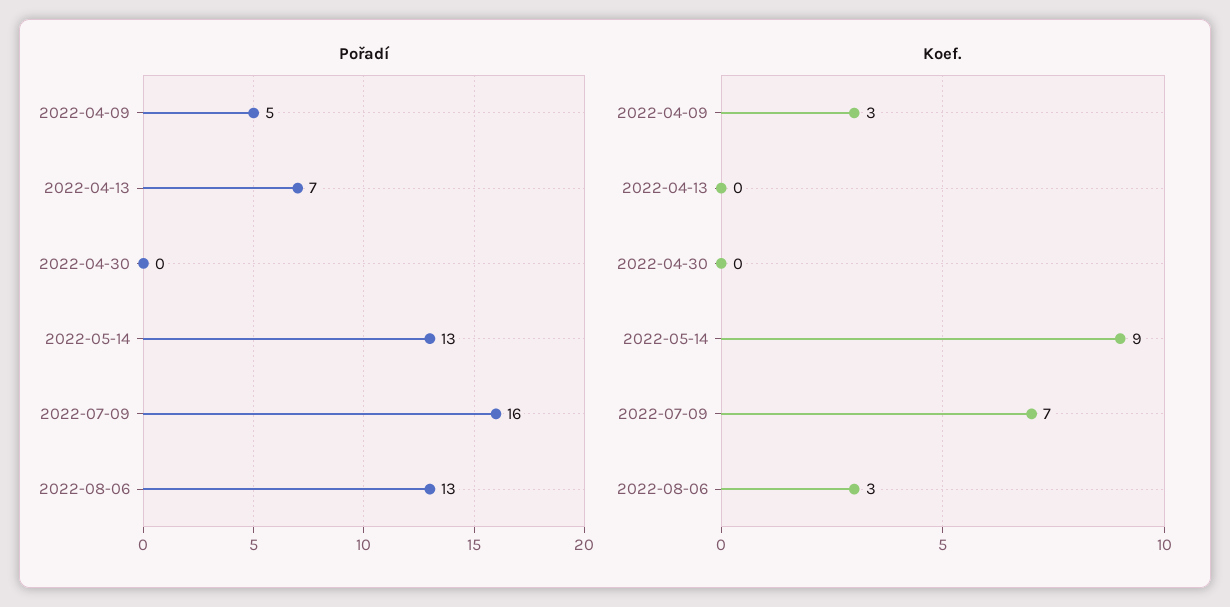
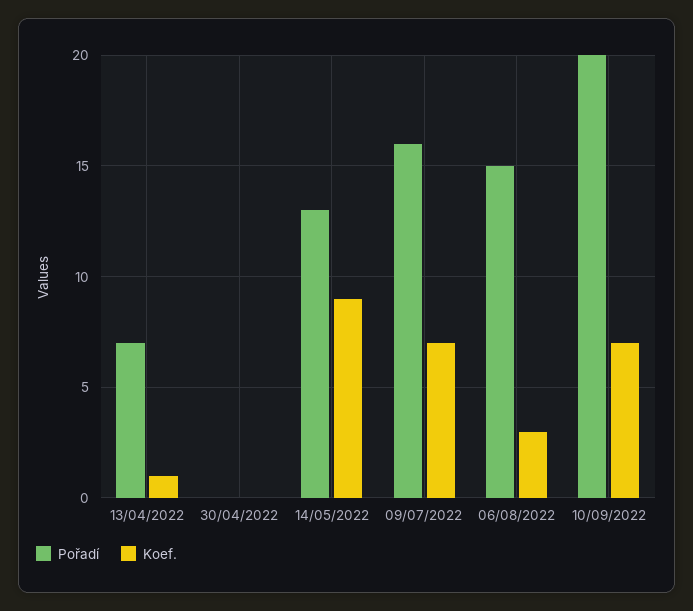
Pořadí, 2022-04-09: 5 -> none
Pořadí, 2022-08-06: 13 -> 15
Koef., 2022-04-09: 3 -> none
Koef., 2022-04-13: 0 -> 1
Pořadí, 10/09/2022: none -> 20
Koef., 10/09/2022: none -> 7

